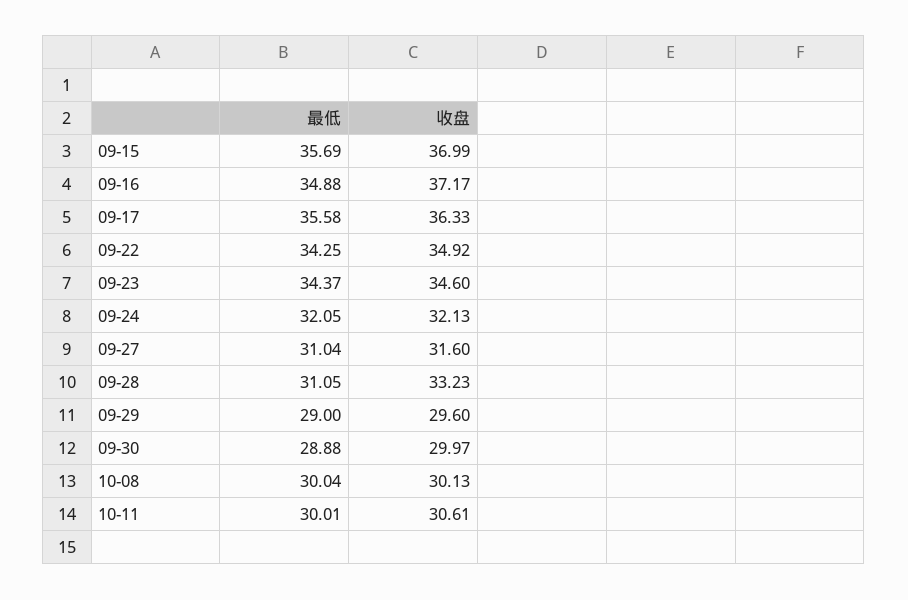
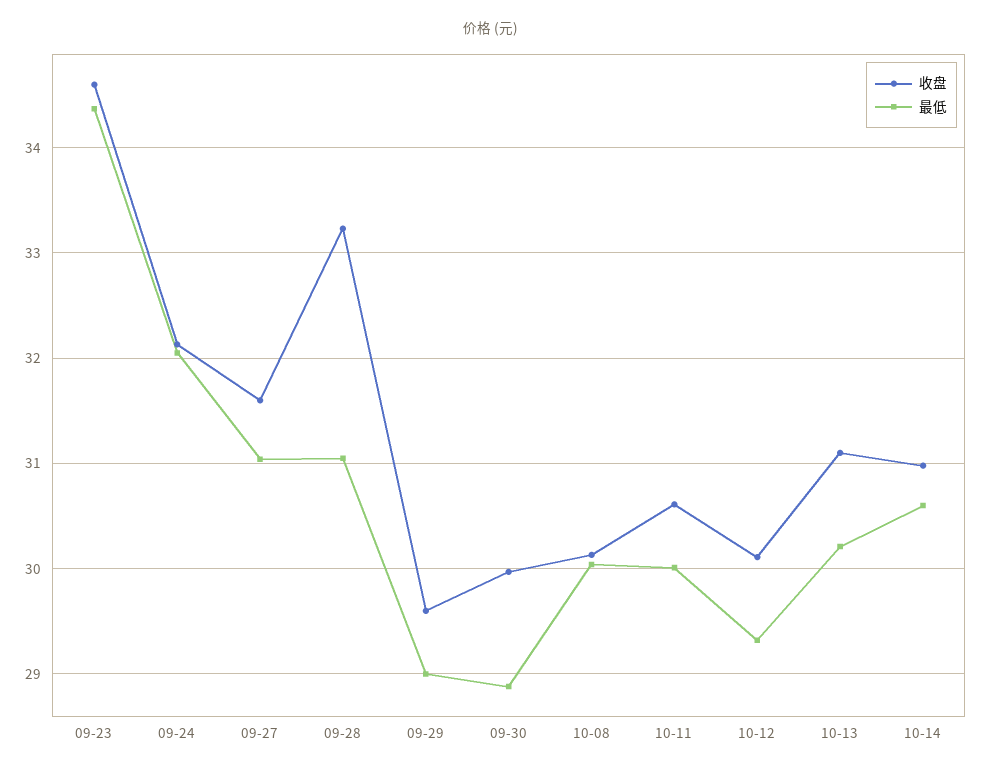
最低, 09-15: 35.69 -> none
收盘, 09-15: 36.99 -> none
最低, 09-16: 34.88 -> none
收盘, 09-16: 37.17 -> none
最低, 09-17: 35.58 -> none
收盘, 09-17: 36.33 -> none
最低, 09-22: 34.25 -> none
收盘, 09-22: 34.92 -> none
收盘, 10-12: none -> 30.1
最低, 10-12: none -> 29.3
收盘, 10-13: none -> 31.1
最低, 10-13: none -> 30.2
收盘, 10-14: none -> 31
最低, 10-14: none -> 30.6

